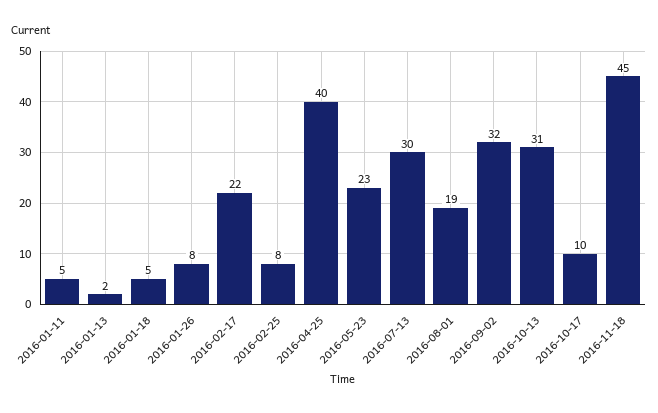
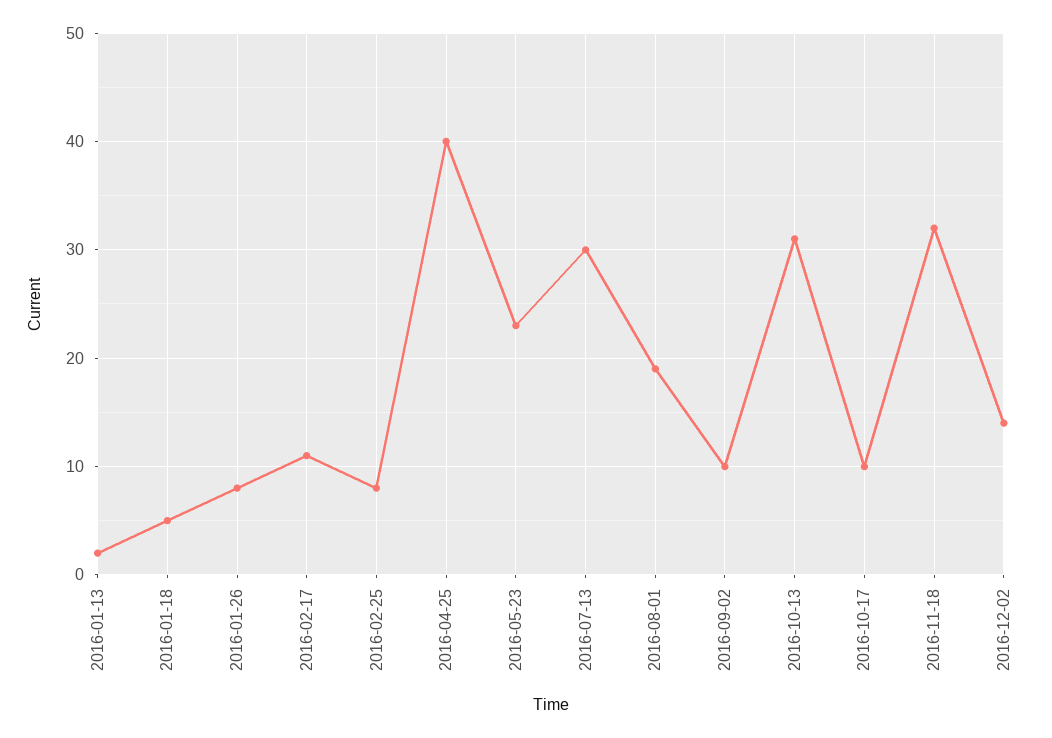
2016-01-11: 5 -> none
2016-02-17: 22 -> 11
2016-09-02: 32 -> 10
2016-11-18: 45 -> 32
2016-12-02: none -> 14

